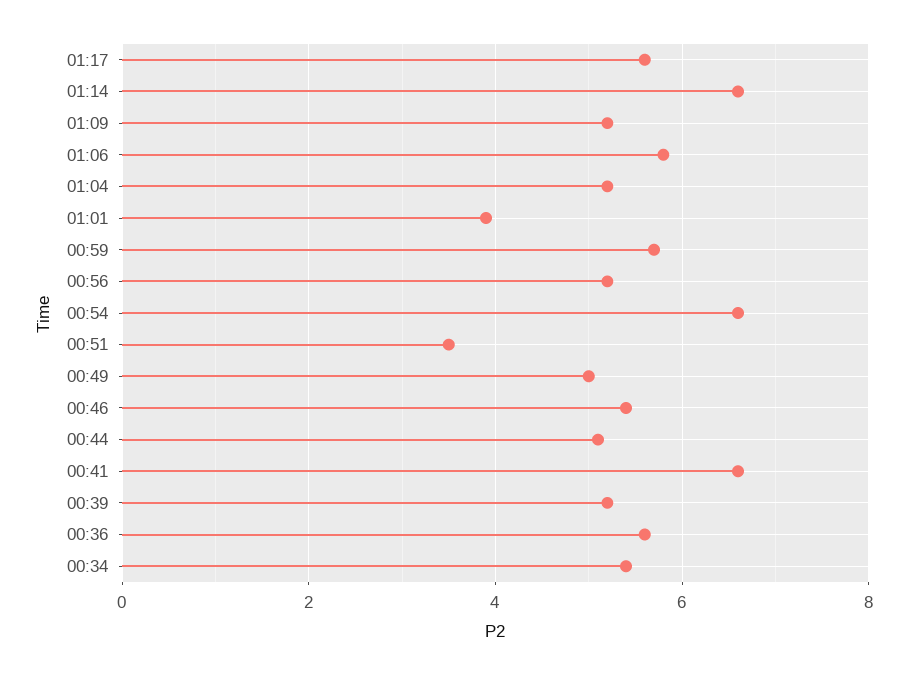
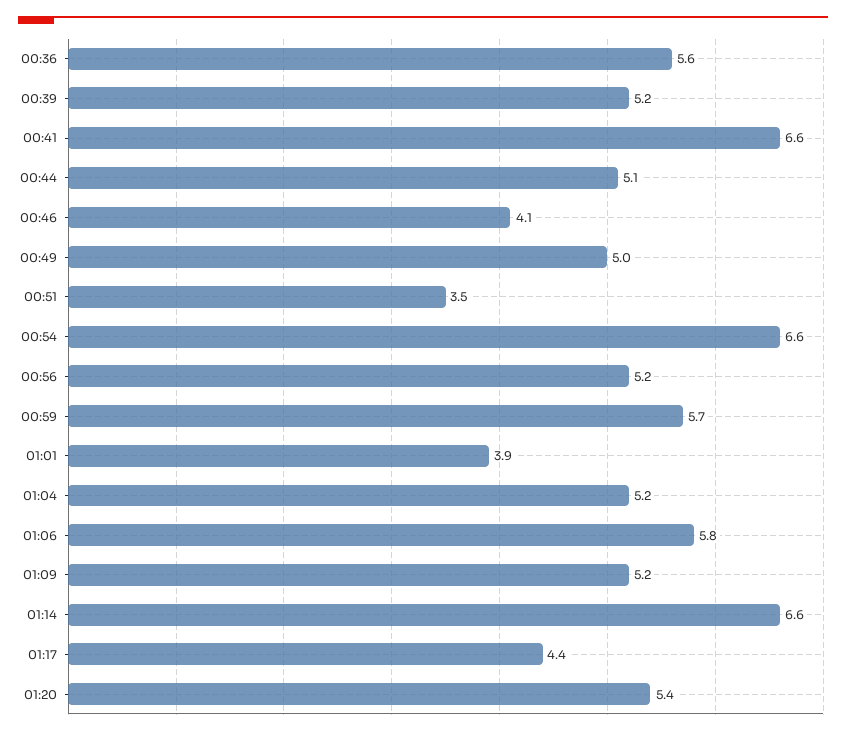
01:17: 5.5 -> 4.4
00:46: 5.5 -> 4.1
00:34: 5.5 -> none
01:20: none -> 5.4

